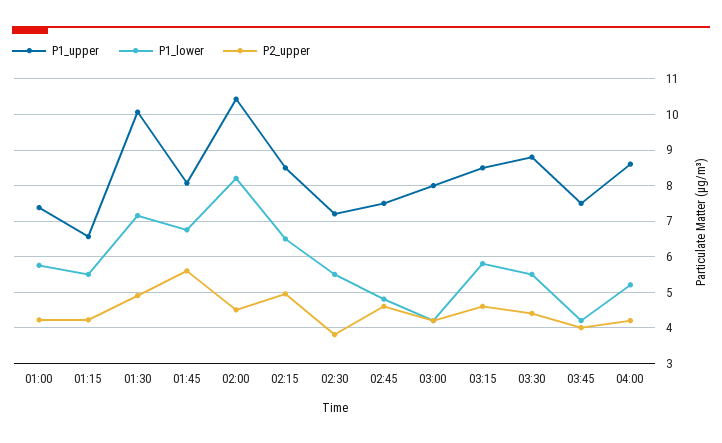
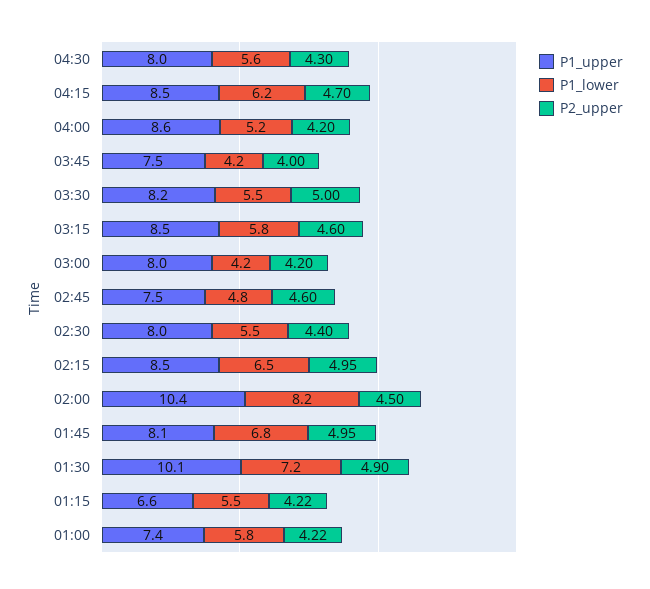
P2_upper, 01:45: 5.6 -> 4.95
P1_upper, 02:30: 7.2 -> 8
P2_upper, 02:30: 3.8 -> 4.4
P1_upper, 03:30: 8.8 -> 8.2
P2_upper, 03:30: 4.4 -> 5
P1_upper, 04:30: none -> 8
P1_lower, 04:30: none -> 5.6
P2_upper, 04:30: none -> 4.3
P1_upper, 04:15: none -> 8.5
P1_lower, 04:15: none -> 6.2
P2_upper, 04:15: none -> 4.7

